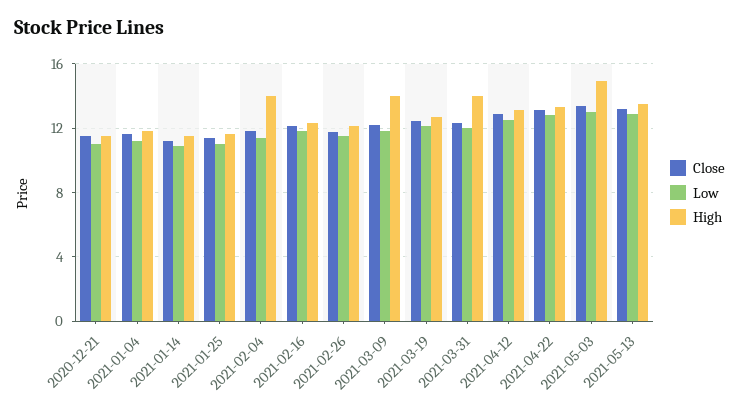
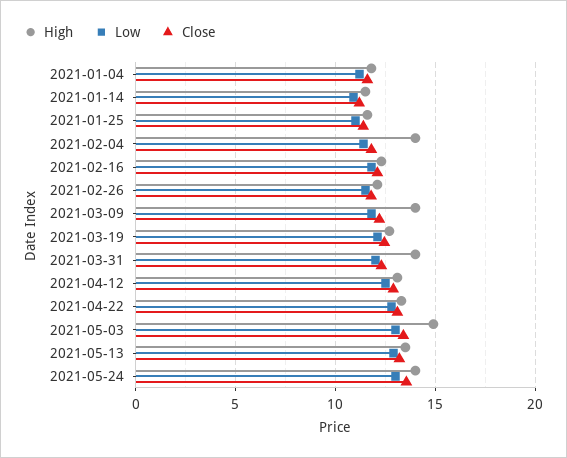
Close, 2020-12-21: 11.5 -> none
Low, 2020-12-21: 11 -> none
High, 2020-12-21: 11.5 -> none
High, 2021-05-24: none -> 14
Low, 2021-05-24: none -> 13
Close, 2021-05-24: none -> 13.5

